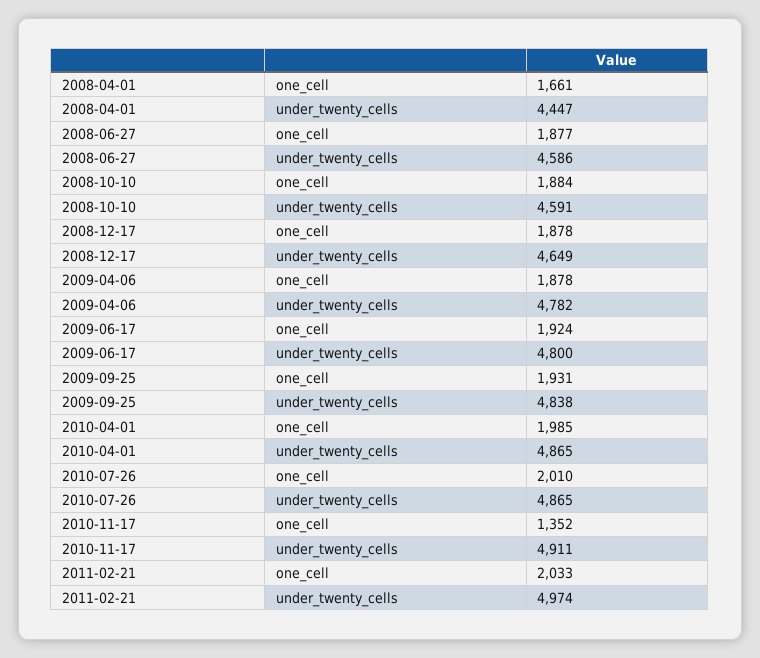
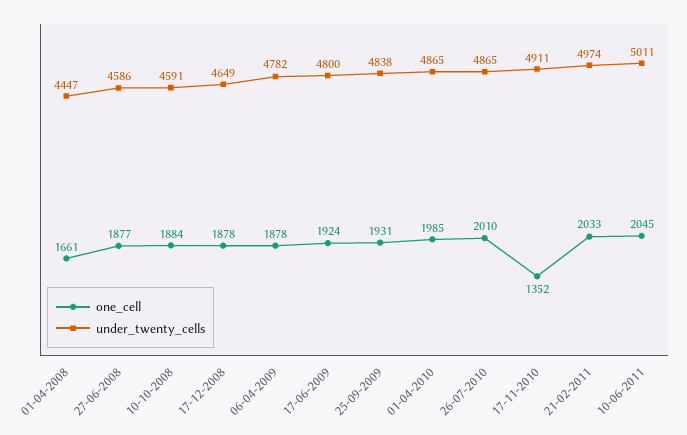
one_cell, 10-06-2011: none -> 2045
under_twenty_cells, 10-06-2011: none -> 5011

